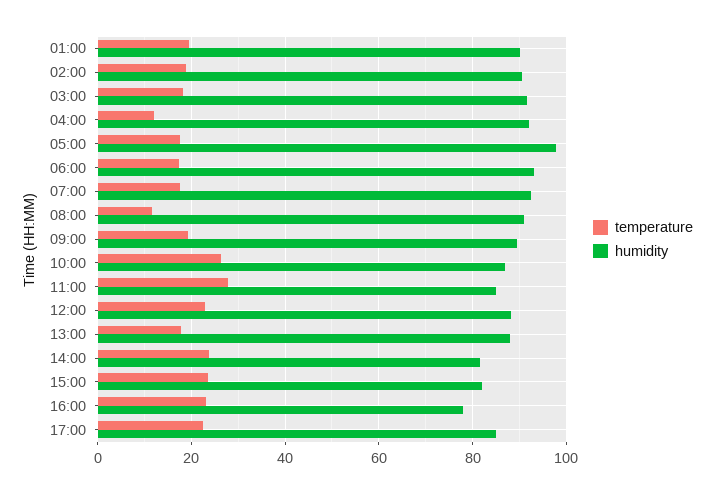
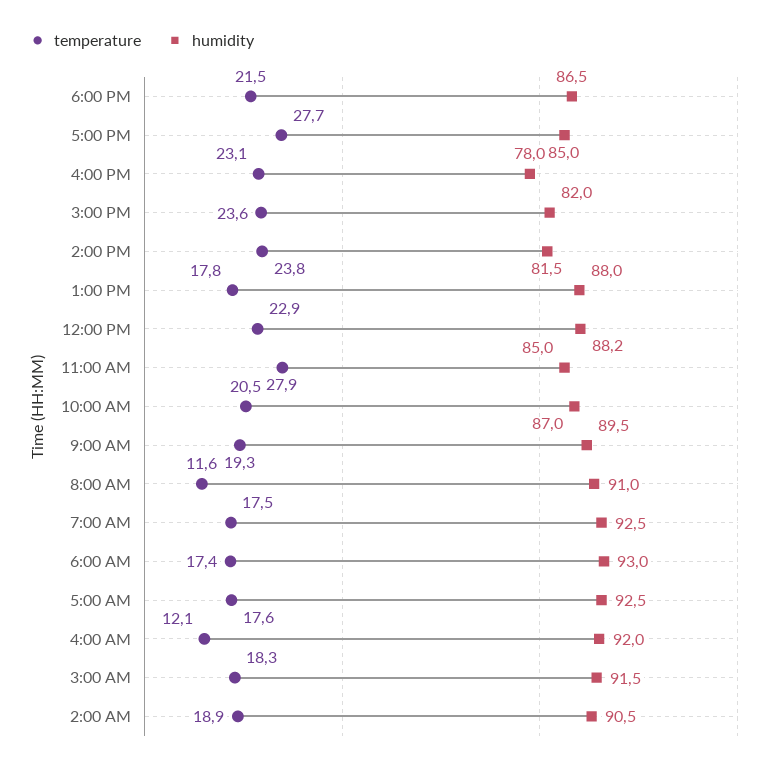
temperature, 01:00: 20 -> none
humidity, 01:00: 90 -> none
humidity, 05:00: 98 -> 92.5
temperature, 10:00: 26 -> 20.5
temperature, 17:00: 22 -> 27.7
temperature, 6:00 PM: none -> 21.5
humidity, 6:00 PM: none -> 86.5

